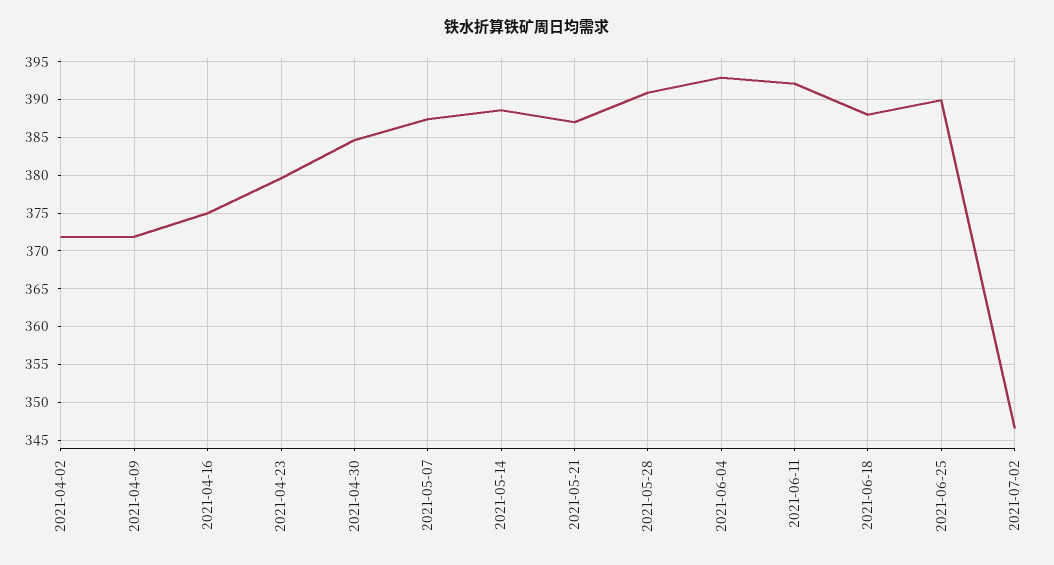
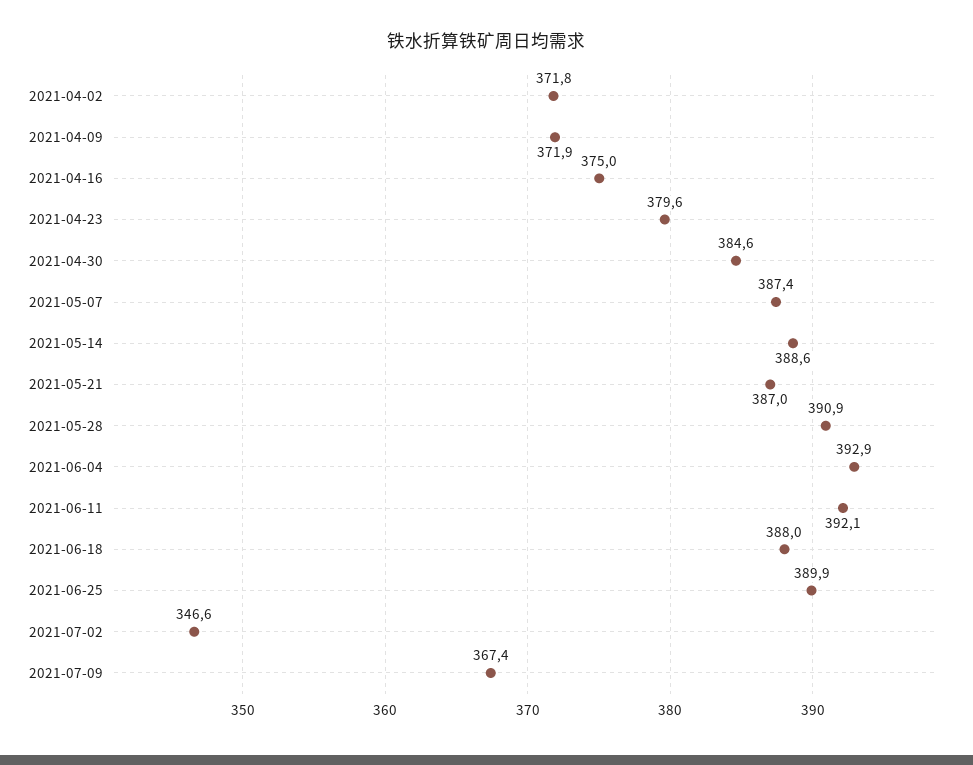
2021-07-09: none -> 367.4

